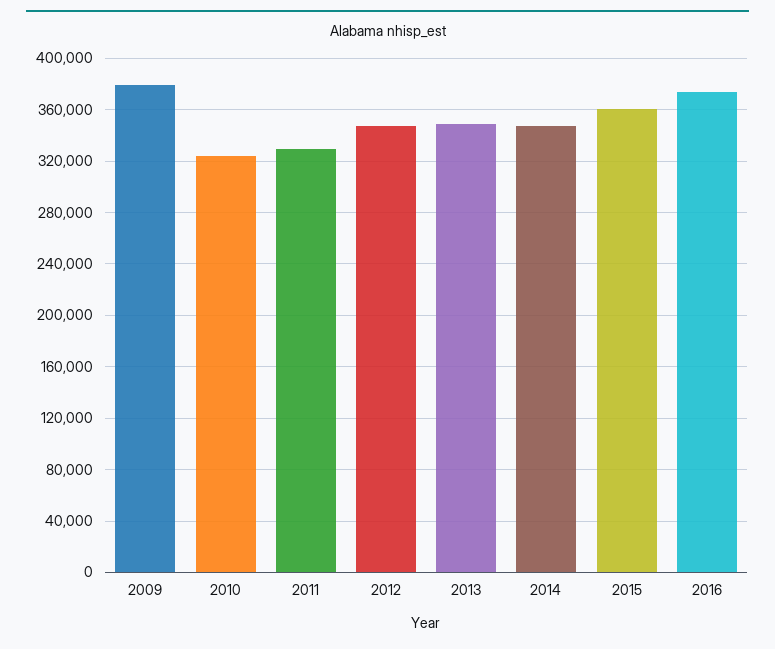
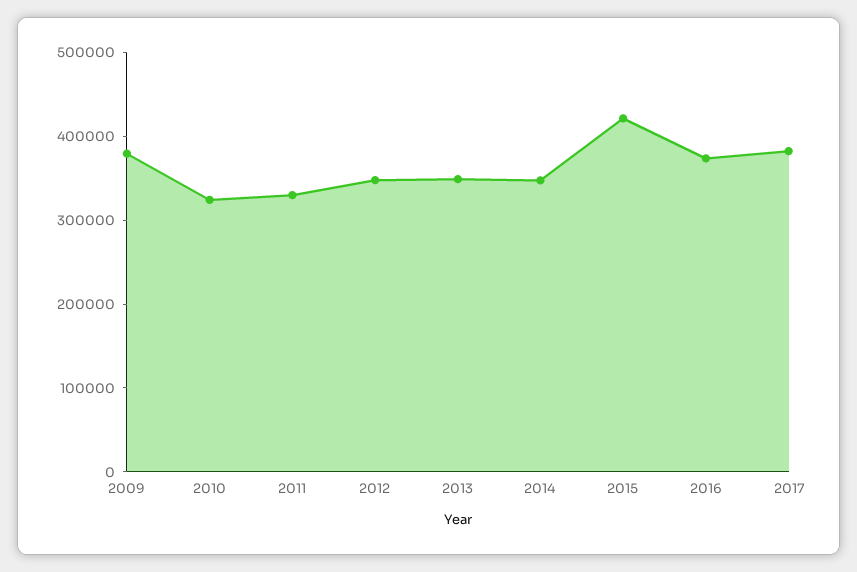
2015: 360000 -> 420000
2017: none -> 380000

